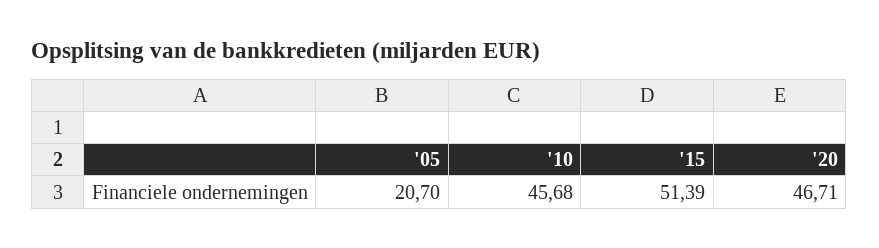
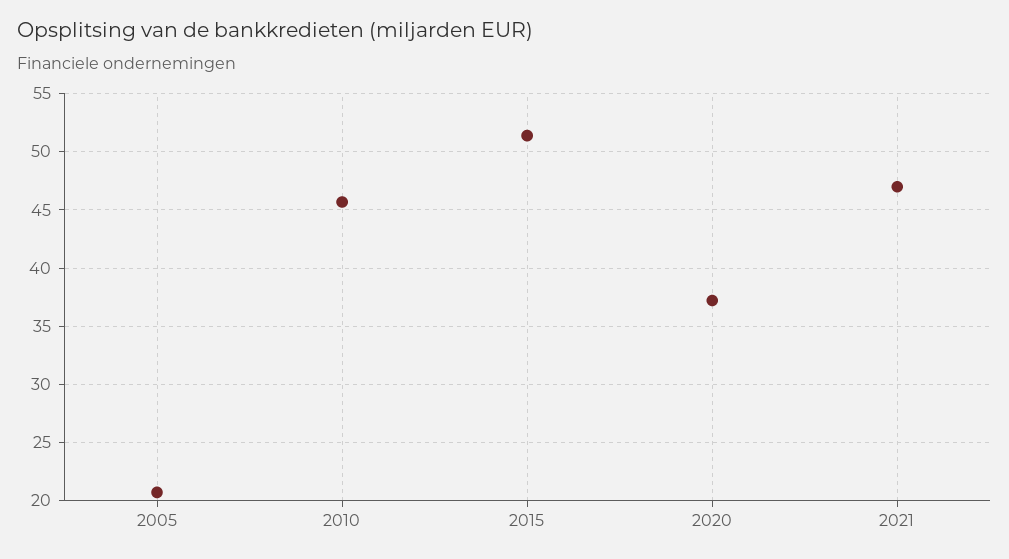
'20: 46.71 -> 37
2021: none -> 47

